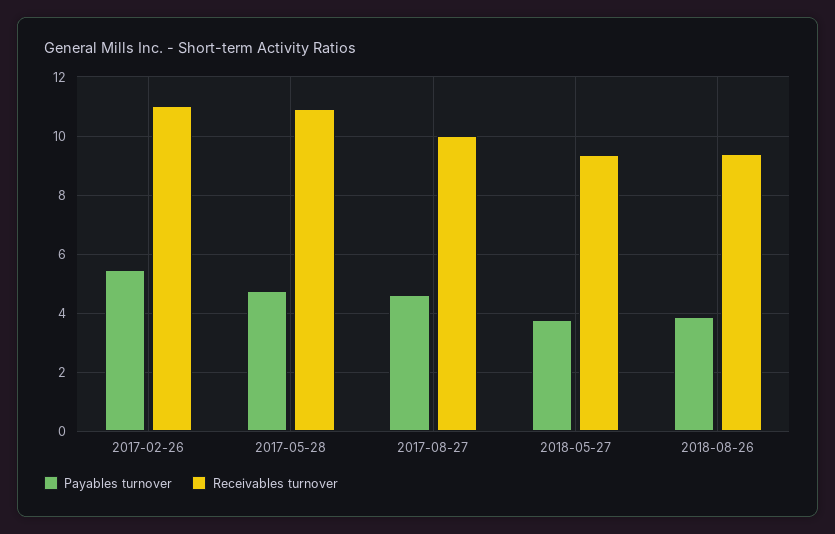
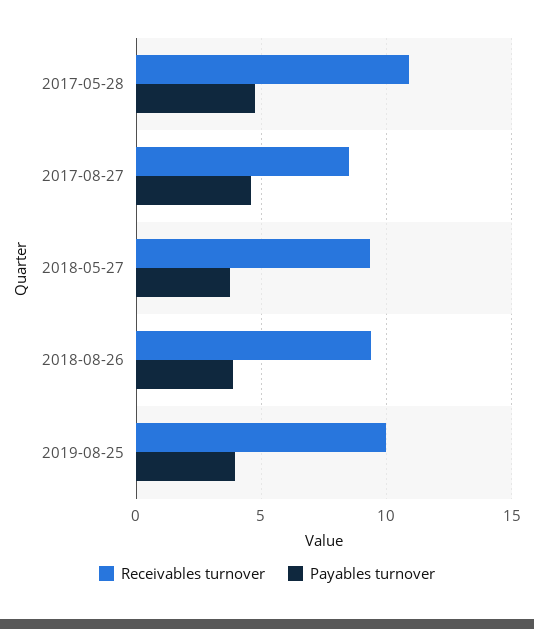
Payables turnover, 2017-02-26: 5.5 -> none
Receivables turnover, 2017-02-26: 11 -> none
Receivables turnover, 2017-08-27: 10 -> 8.5
Receivables turnover, 2019-08-25: none -> 10
Payables turnover, 2019-08-25: none -> 4

